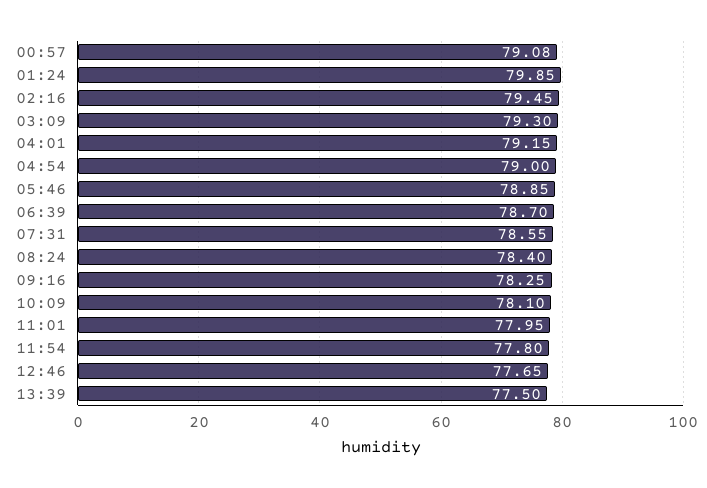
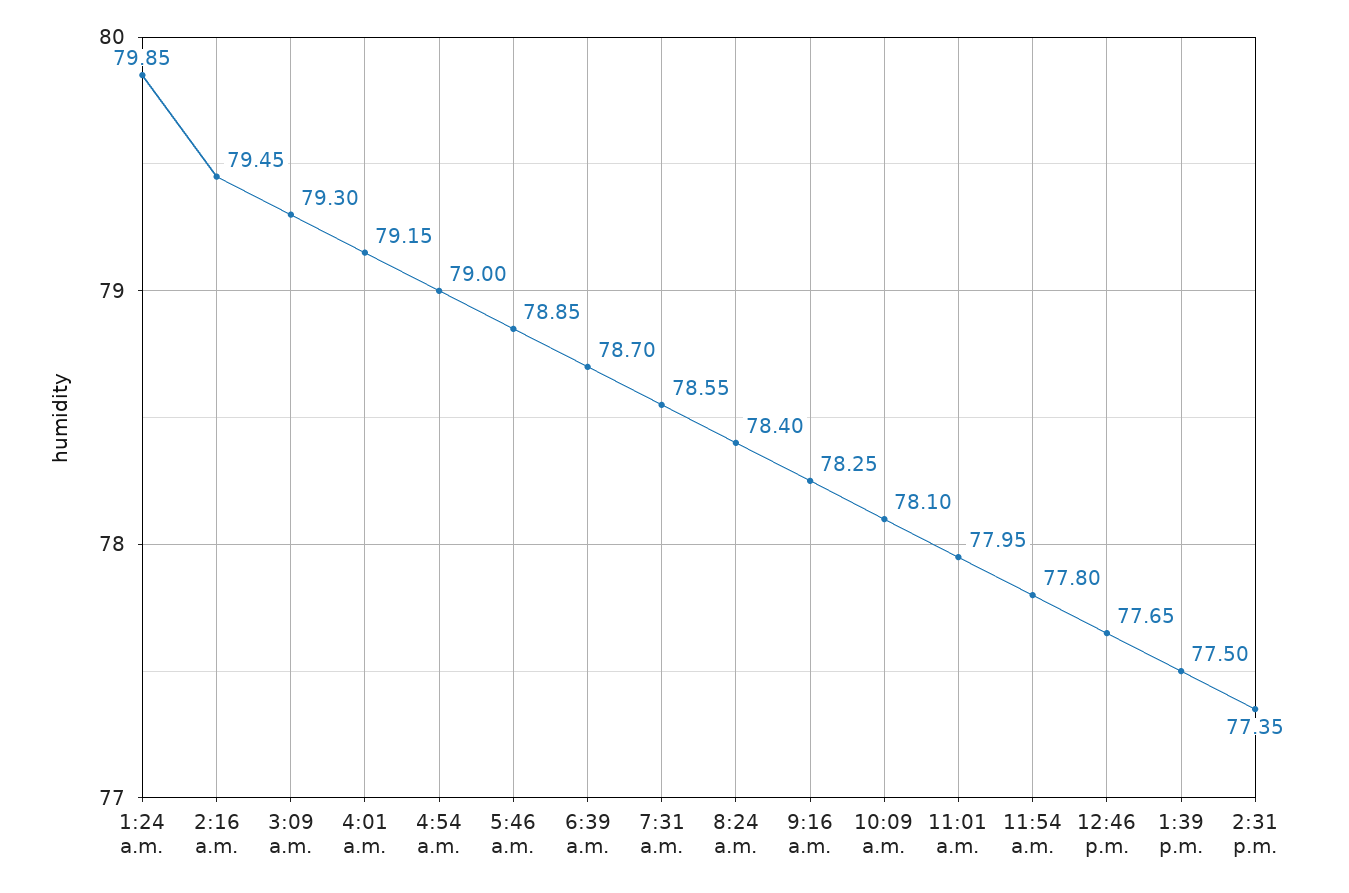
00:57: 79.08 -> none
2:31 p.m.: none -> 77.35

